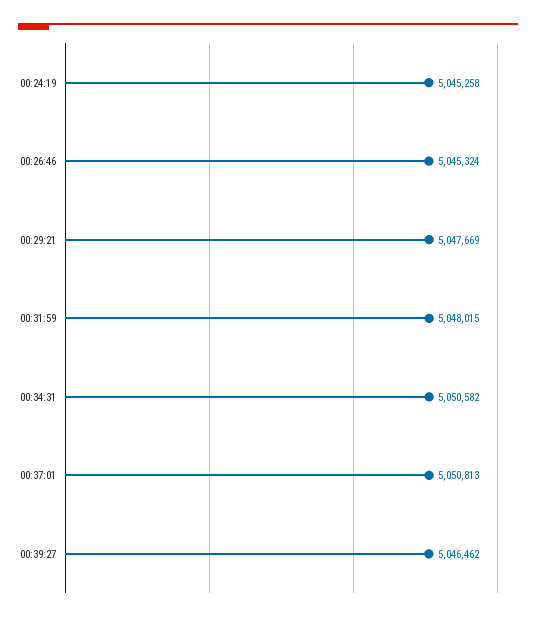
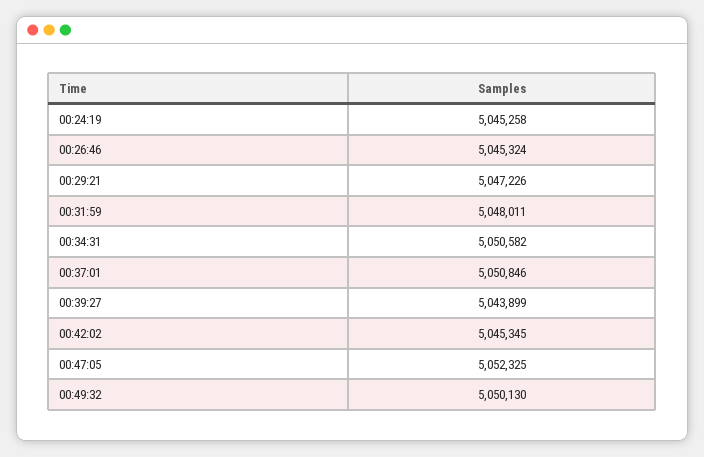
00:29:21: 5047669 -> 5047226
00:31:59: 5048015 -> 5048011
00:37:01: 5050813 -> 5050846
00:39:27: 5046462 -> 5043899
00:42:02: none -> 5045345
00:47:05: none -> 5052325
00:49:32: none -> 5050130

